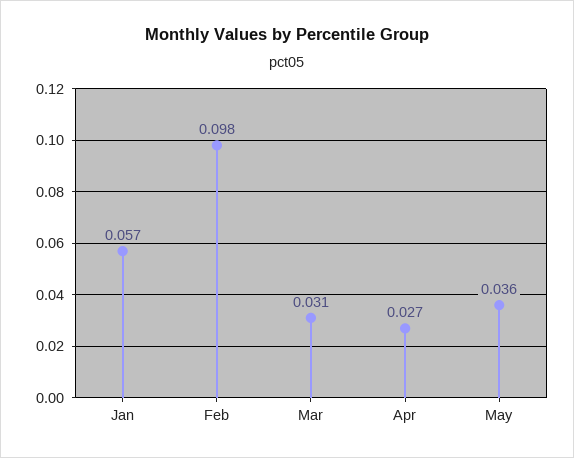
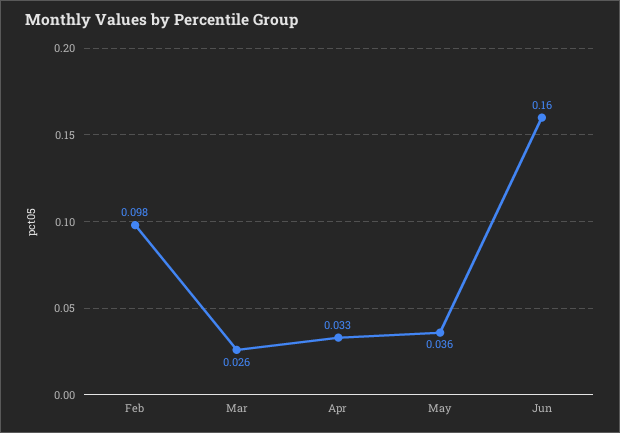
Jan: 0.057 -> none
Mar: 0.031 -> 0.026
Apr: 0.027 -> 0.033
Jun: none -> 0.16

